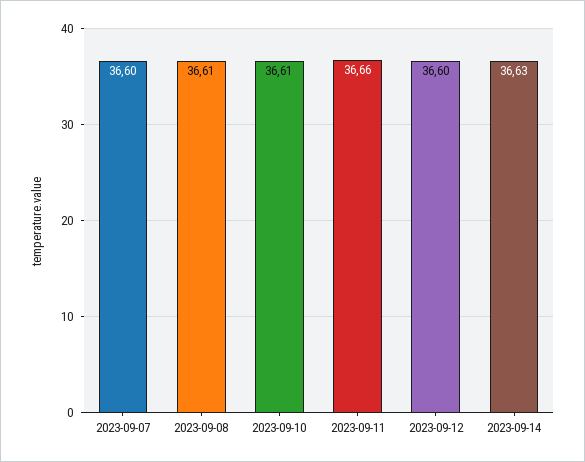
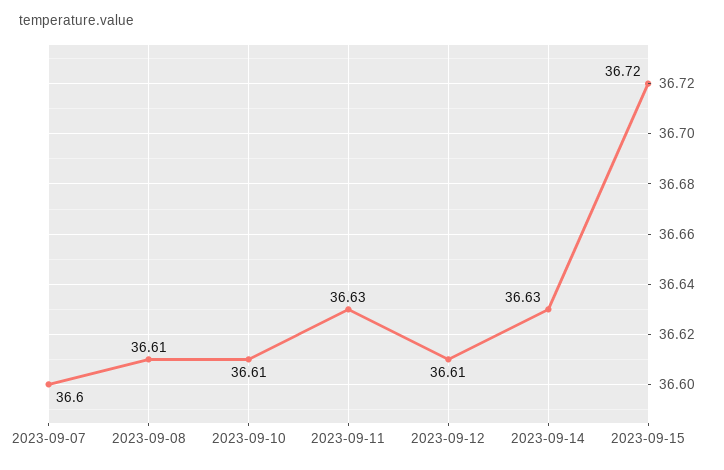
2023-09-11: 36.66 -> 36.63
2023-09-12: 36.6 -> 36.61
2023-09-15: none -> 36.72

